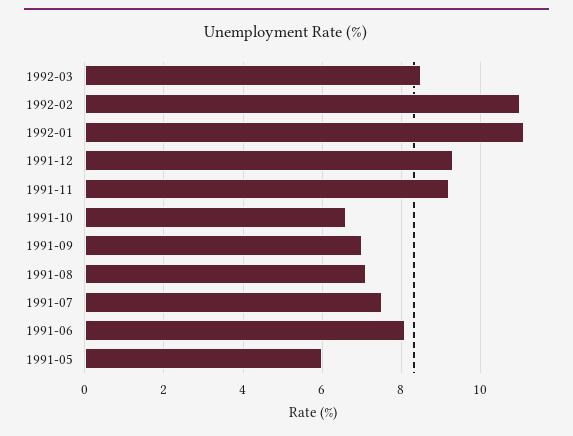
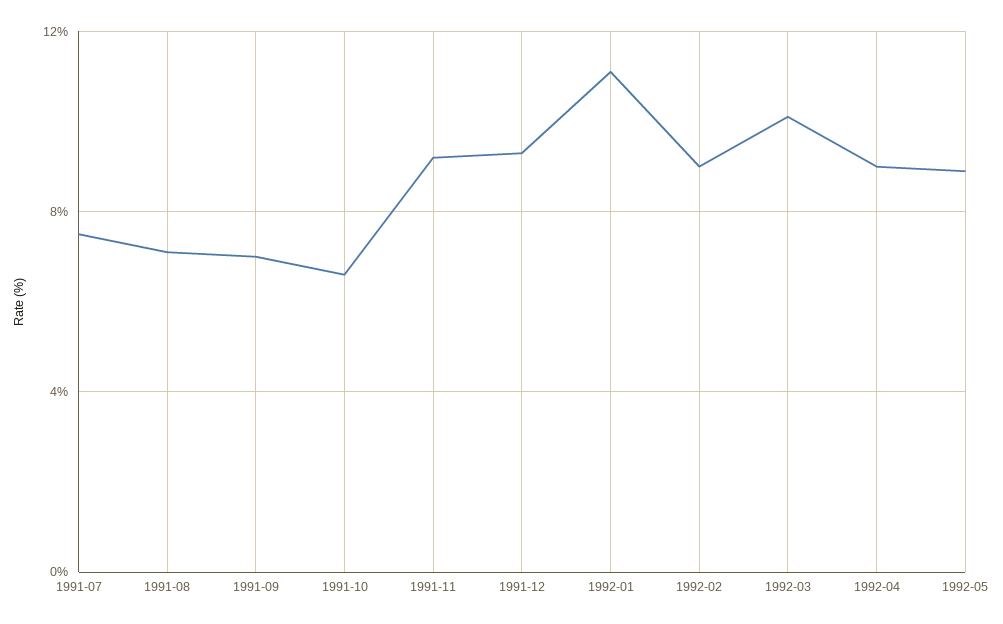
1992-03: 8.5 -> 10
1992-02: 11 -> 9
1991-06: 8 -> none
1991-05: 6 -> none
1992-04: none -> 9
1992-05: none -> 9

